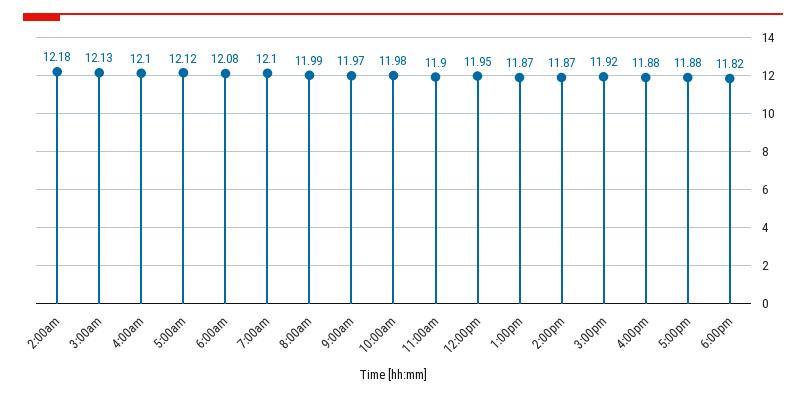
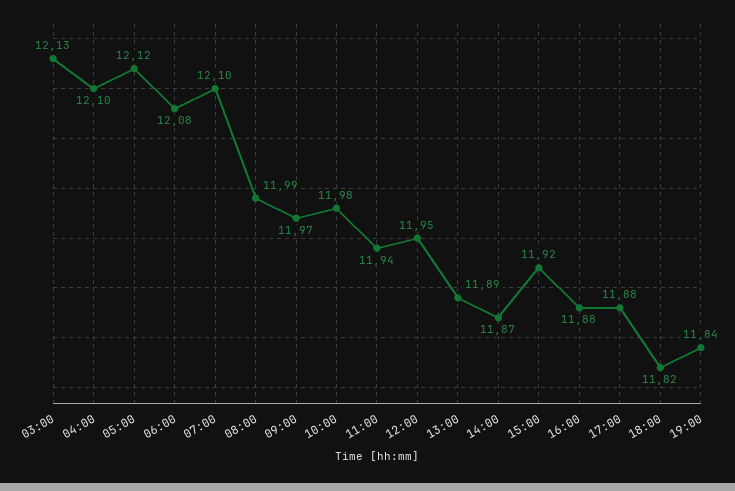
2:00am: 12.18 -> none
11:00am: 11.9 -> 11.94
1:00pm: 11.87 -> 11.89
19:00: none -> 11.84

